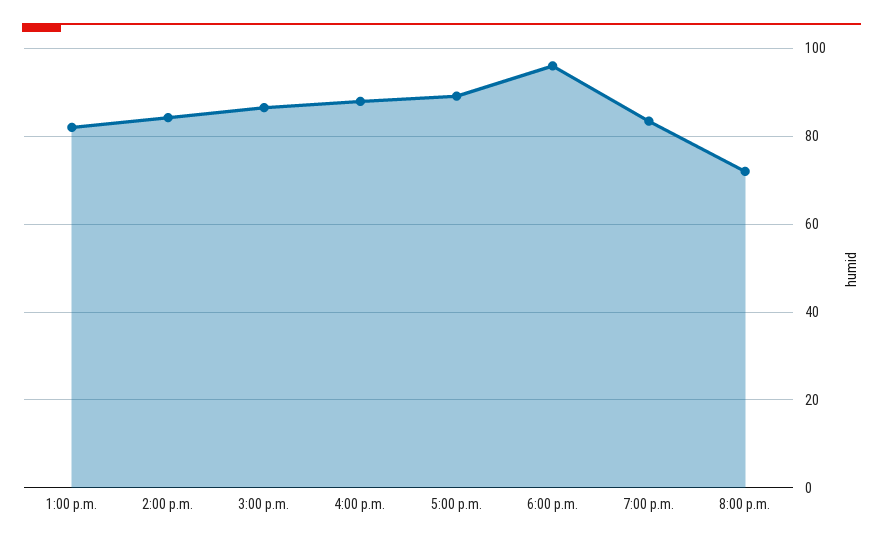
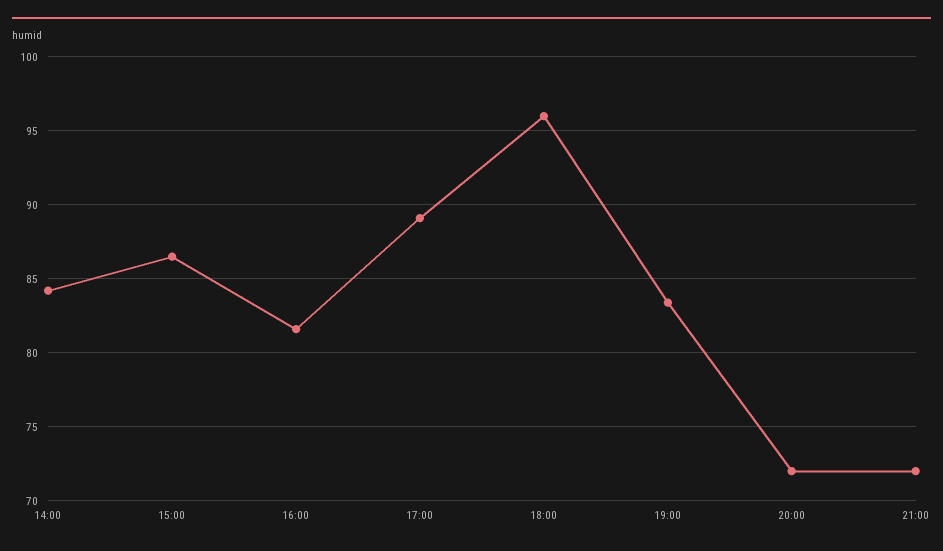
1:00 p.m.: 82 -> none
4:00 p.m.: 88 -> 81.5
21:00: none -> 72

